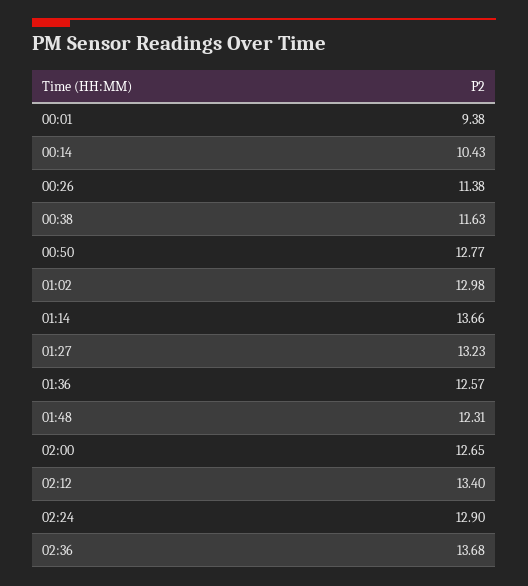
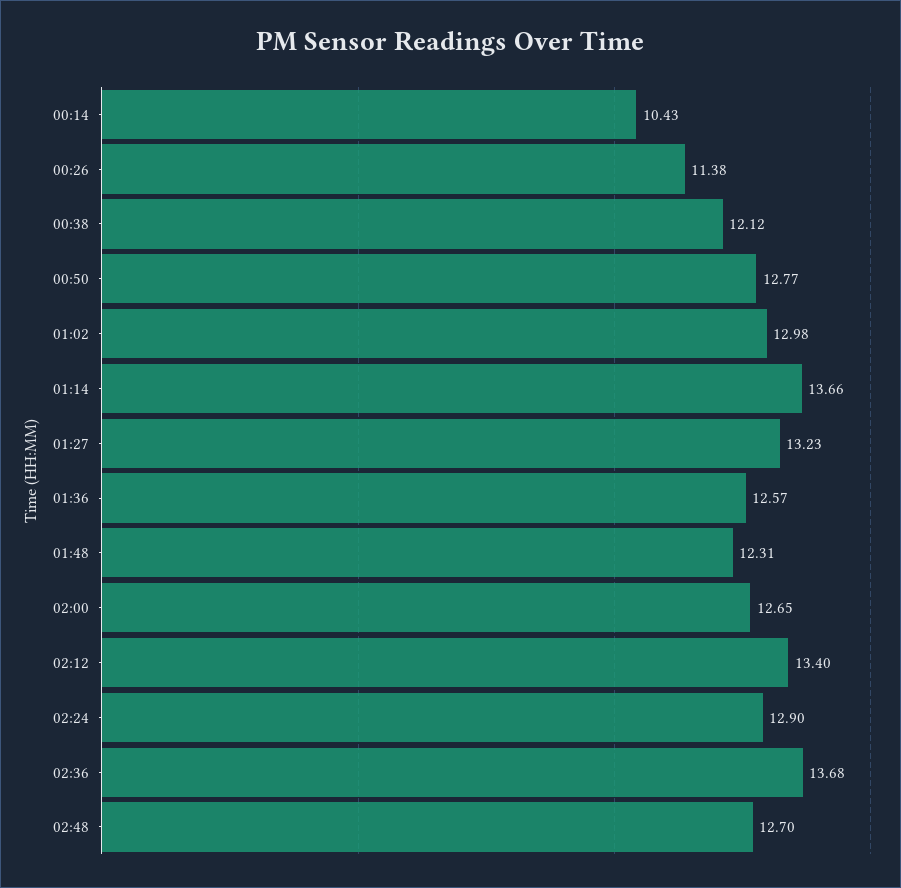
00:01: 9.38 -> none
00:38: 11.63 -> 12.12
02:48: none -> 12.7

